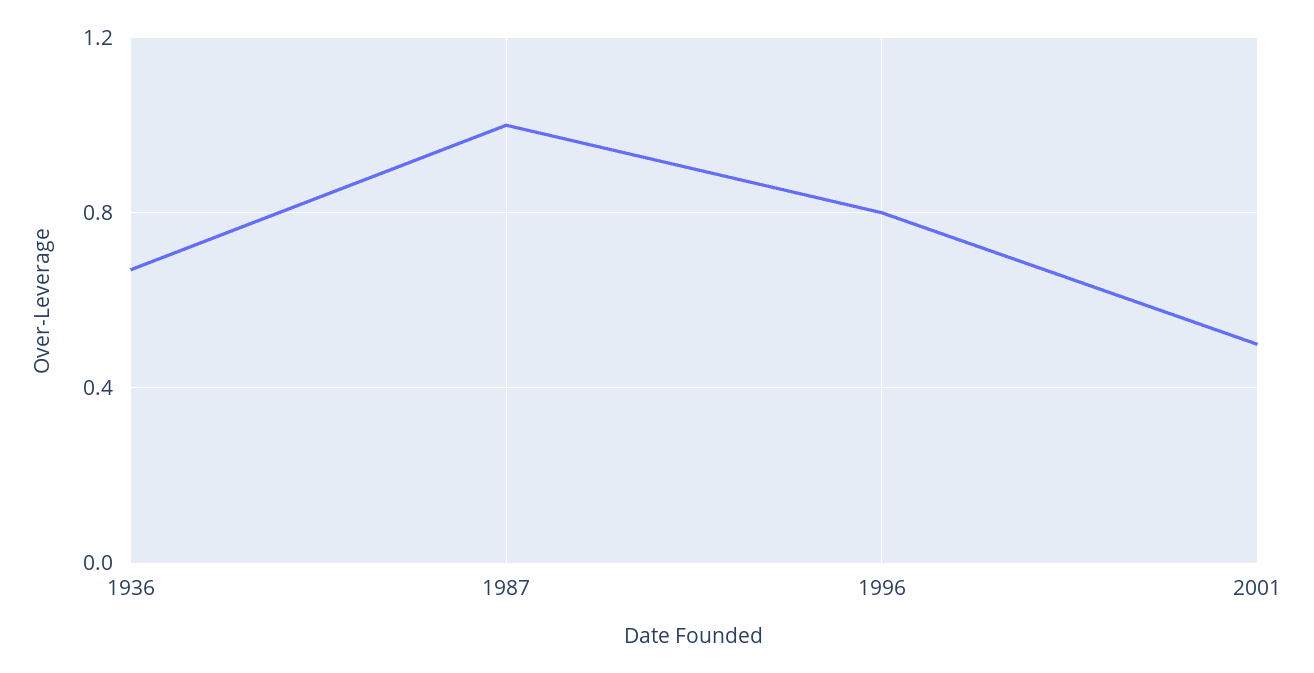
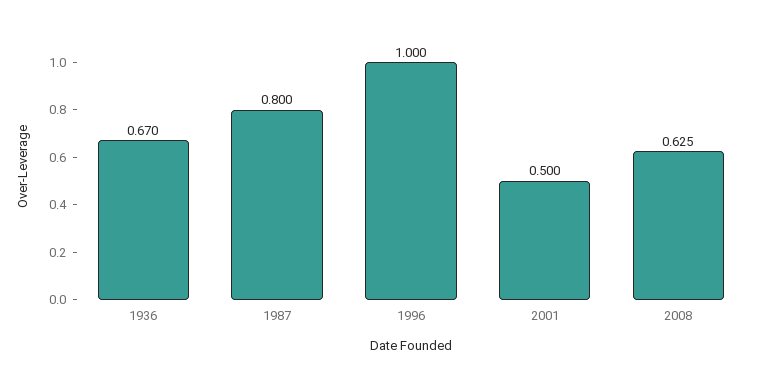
1987: 1 -> 0.8
1996: 0.8 -> 1
2008: none -> 0.625

